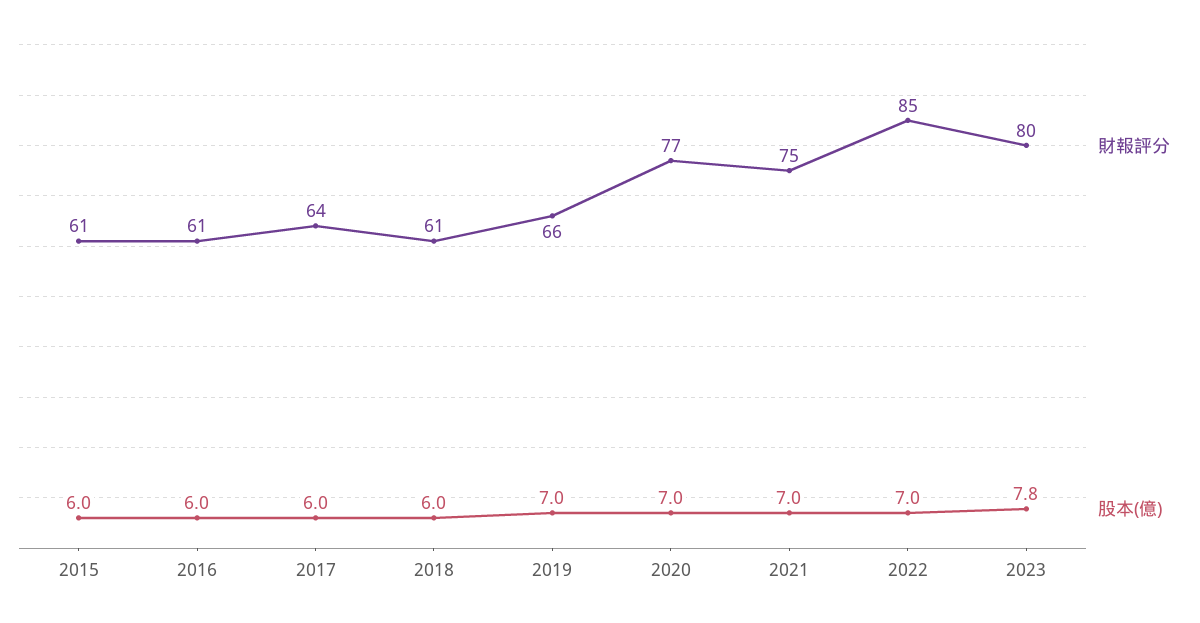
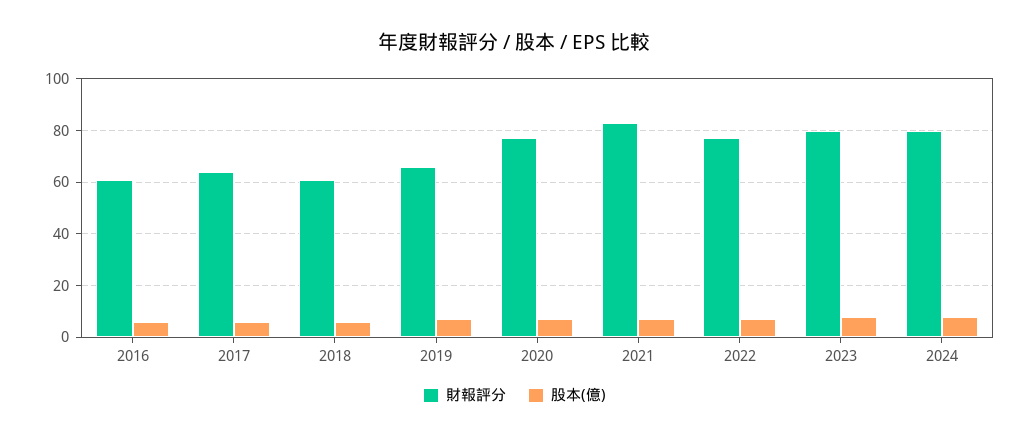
財報評分, 2015: 61 -> none
股本(億), 2015: 6 -> none
財報評分, 2021: 75 -> 82.5
財報評分, 2022: 85 -> 77.5
財報評分, 2024: none -> 80
股本(億), 2024: none -> 7.5

